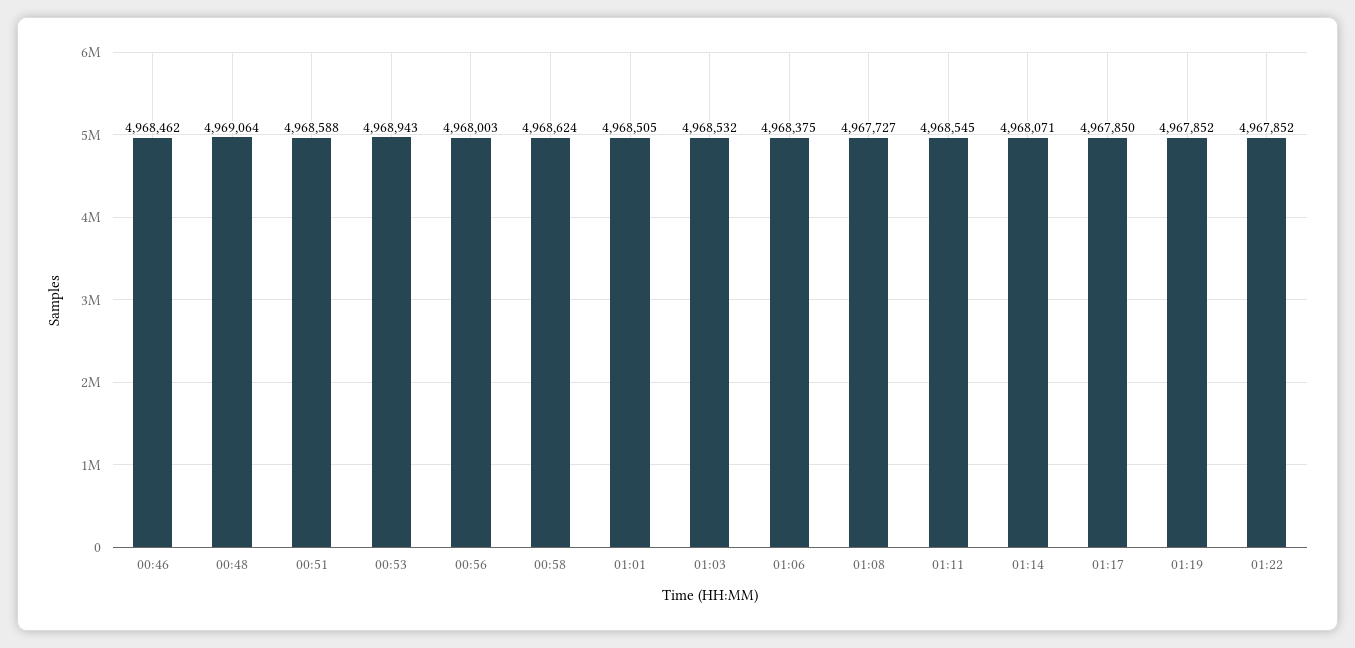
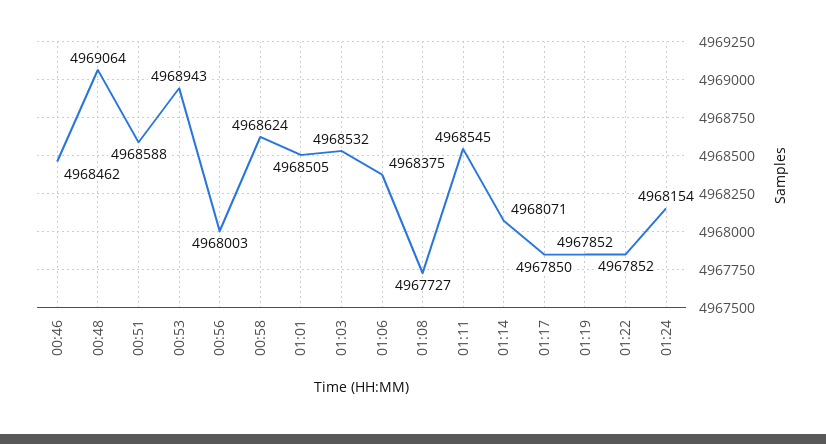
01:24: none -> 4968154

